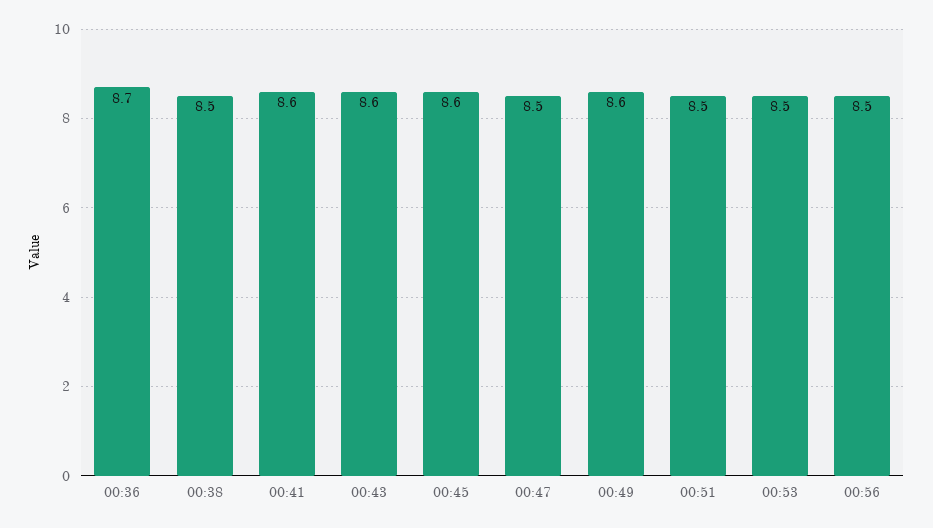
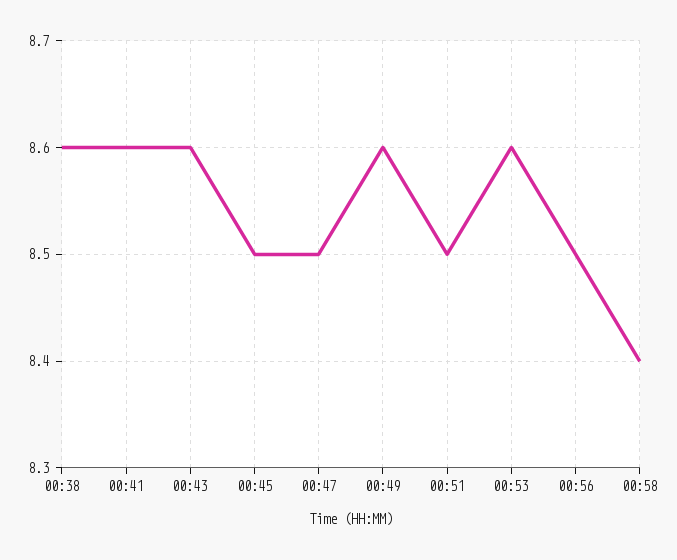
00:36: 8.7 -> none
00:38: 8.5 -> 8.6
00:45: 8.6 -> 8.5
00:53: 8.5 -> 8.6
00:58: none -> 8.4

